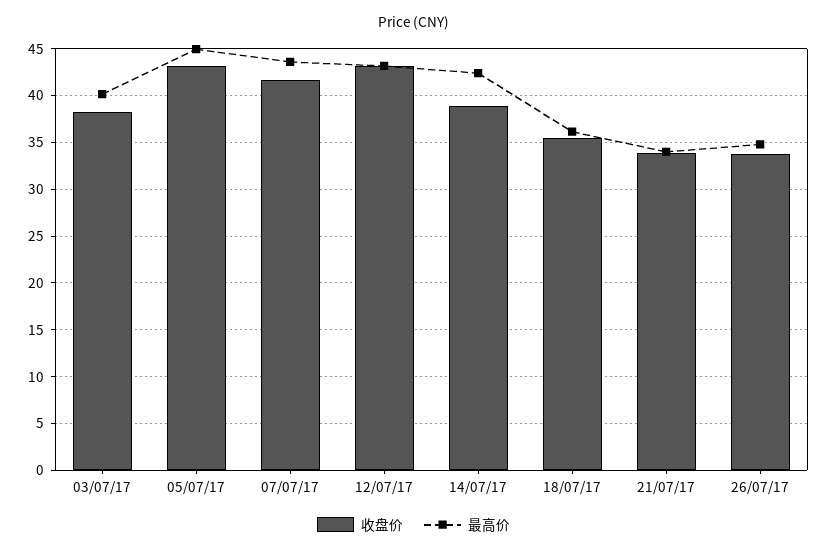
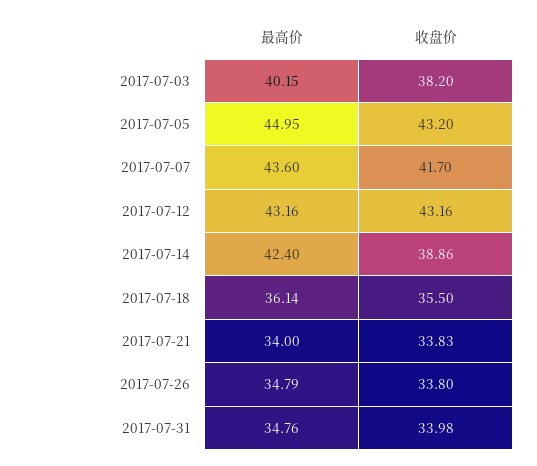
最高价, 2017-07-31: none -> 34.76
收盘价, 2017-07-31: none -> 33.98

